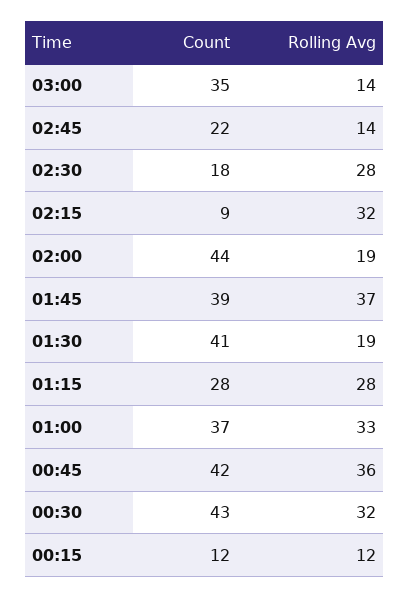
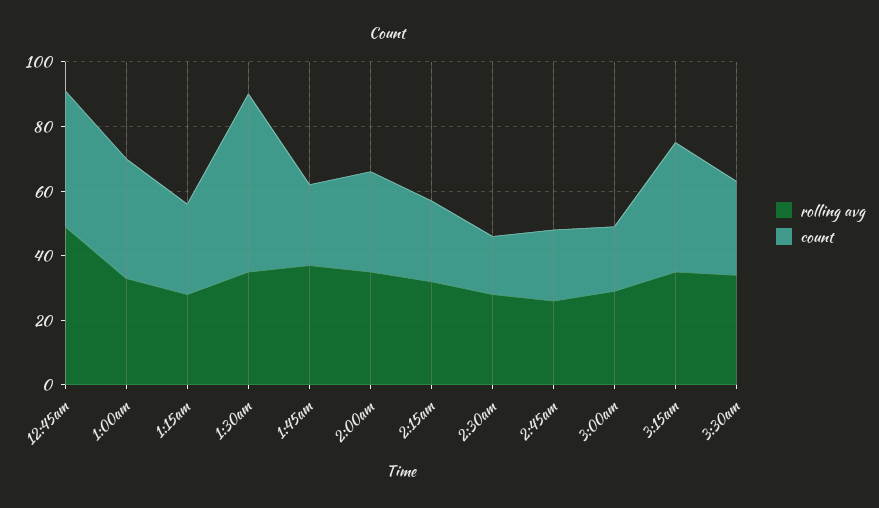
Count, 03:00: 35 -> 20
Rolling Avg, 03:00: 14 -> 30
Rolling Avg, 02:45: 14 -> 25
Count, 02:15: 9 -> 25
Count, 02:00: 44 -> 30
Rolling Avg, 02:00: 19 -> 35
Count, 01:45: 39 -> 25
Count, 01:30: 41 -> 55
Rolling Avg, 01:30: 19 -> 35
Rolling Avg, 00:45: 36 -> 50
Count, 00:30: 43 -> none
Rolling Avg, 00:30: 32 -> none
Count, 00:15: 12 -> none
Rolling Avg, 00:15: 12 -> none
Rolling Avg, 3:15am: none -> 35
Count, 3:15am: none -> 40
Rolling Avg, 3:30am: none -> 35
Count, 3:30am: none -> 30

